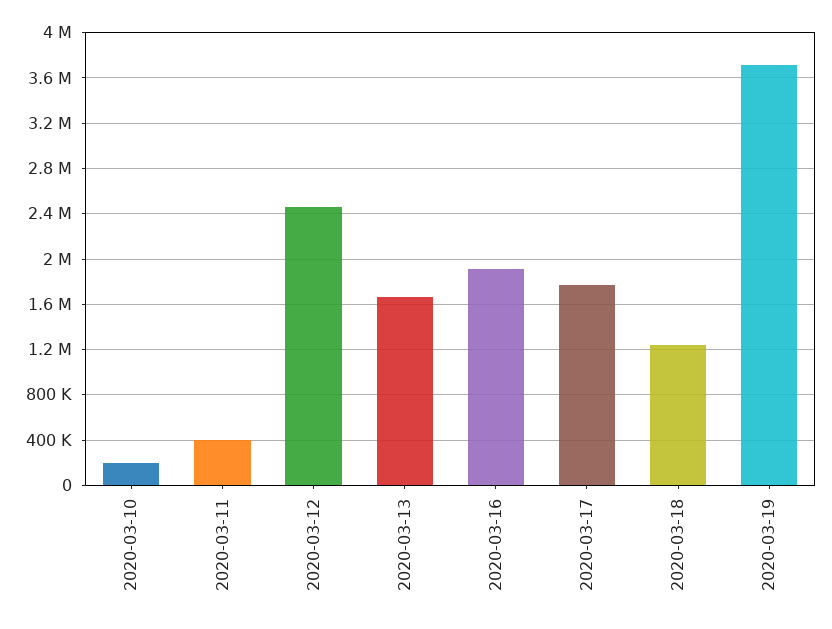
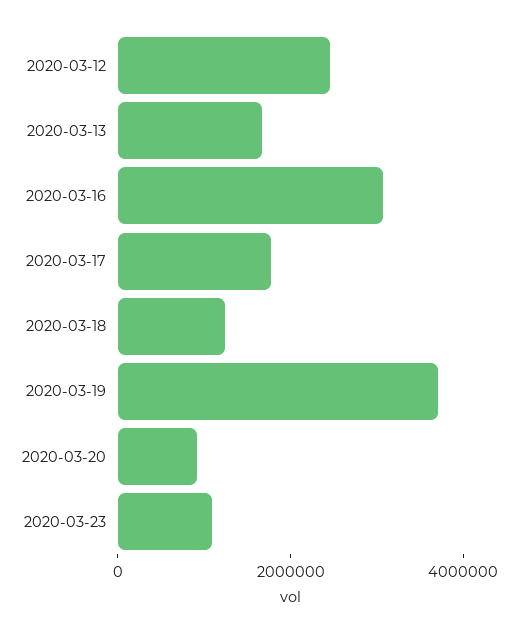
2020-03-10: 200000 -> none
2020-03-11: 400000 -> none
2020-03-16: 1900000 -> 3000000
2020-03-20: none -> 1000000
2020-03-23: none -> 1000000

